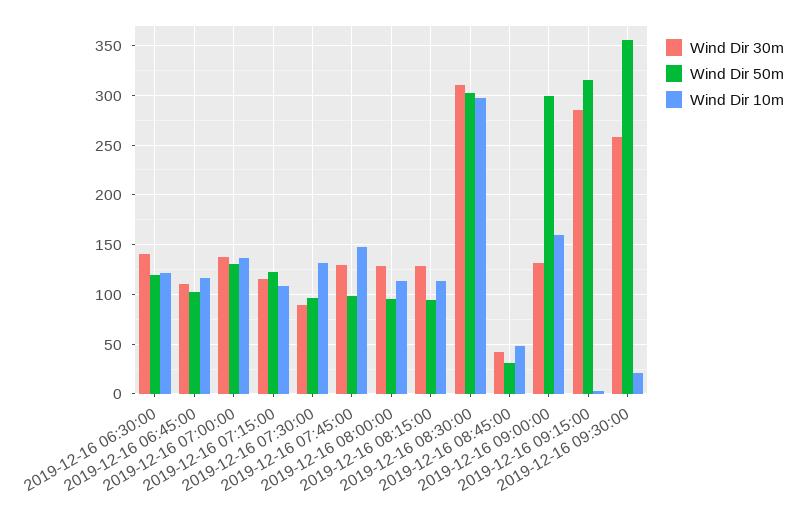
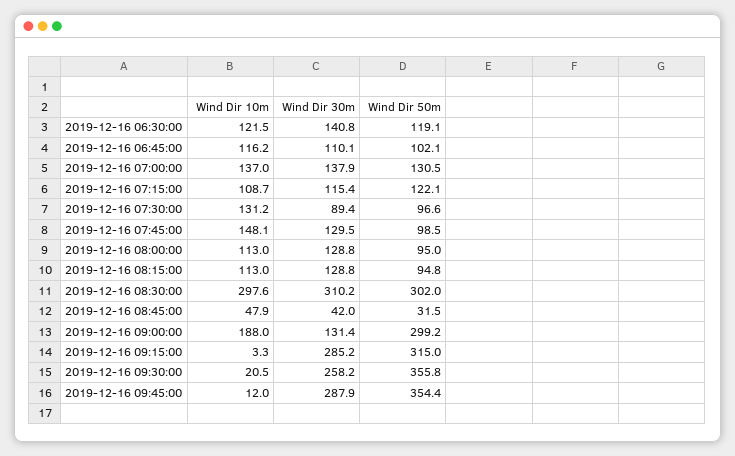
Wind Dir 10m, 2019-12-16 09:00:00: 160 -> 188
Wind Dir 10m, 2019-12-16 09:45:00: none -> 12
Wind Dir 30m, 2019-12-16 09:45:00: none -> 287.9
Wind Dir 50m, 2019-12-16 09:45:00: none -> 354.4

